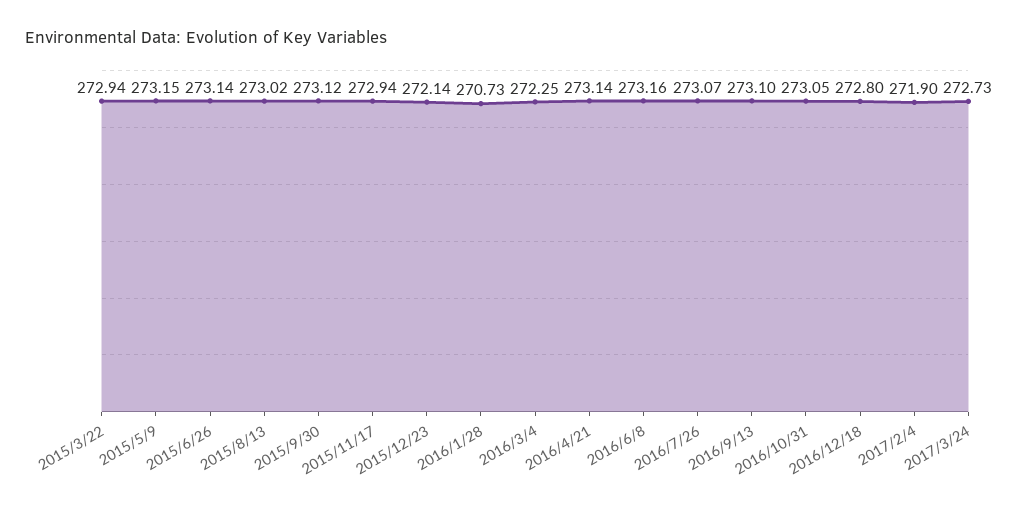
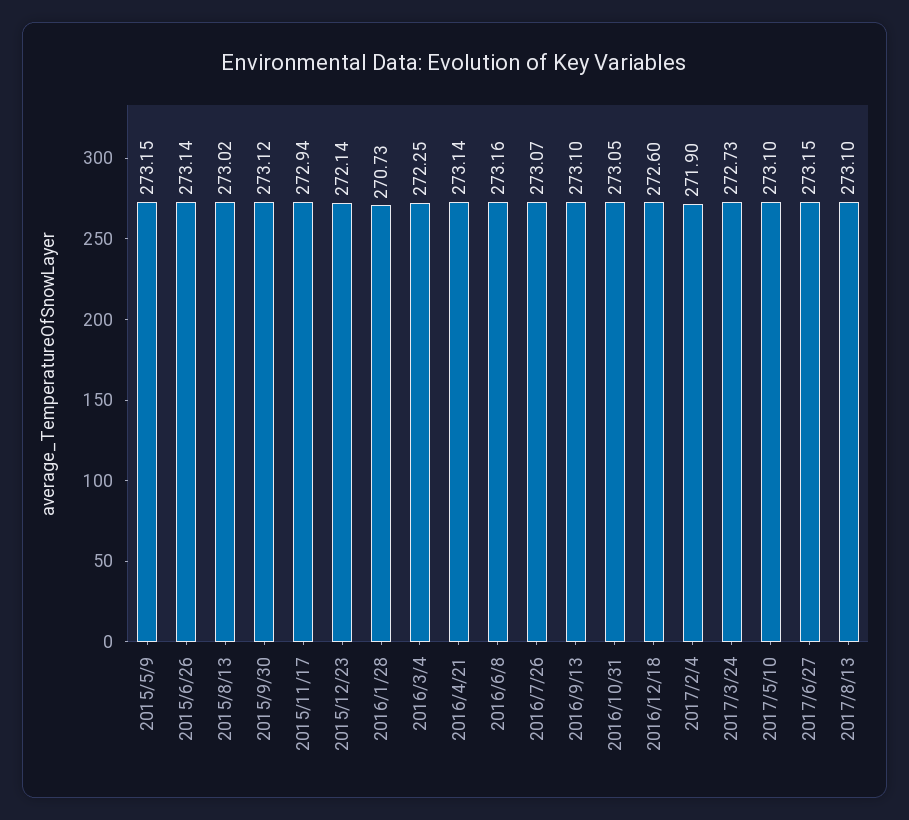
2015/3/22: 272.94 -> none
2016/12/18: 272.8 -> 272.6
2017/5/10: none -> 273.1
2017/6/27: none -> 273.15
2017/8/13: none -> 273.1

